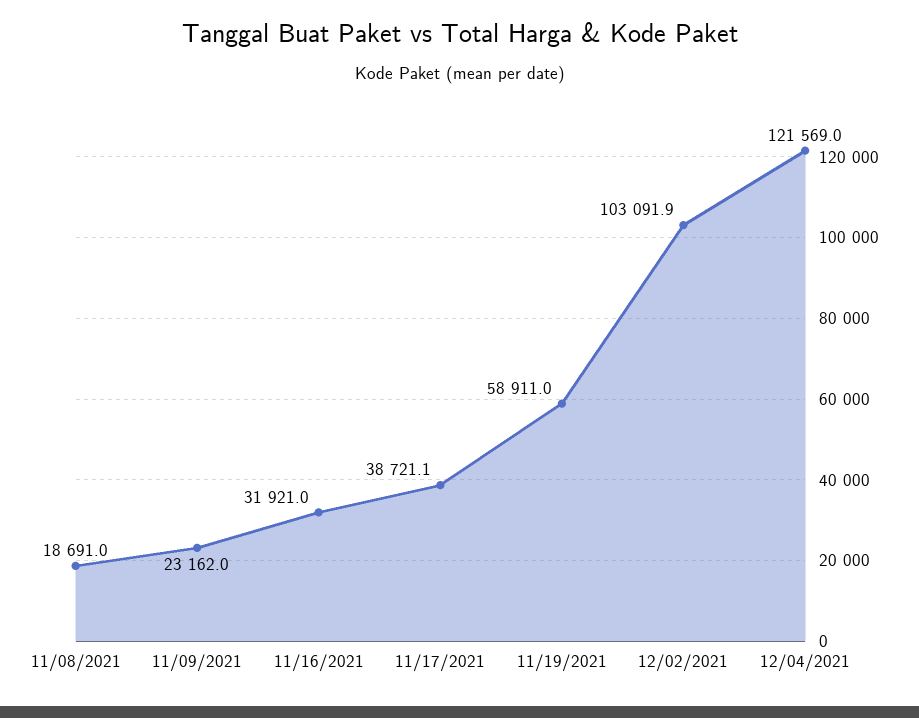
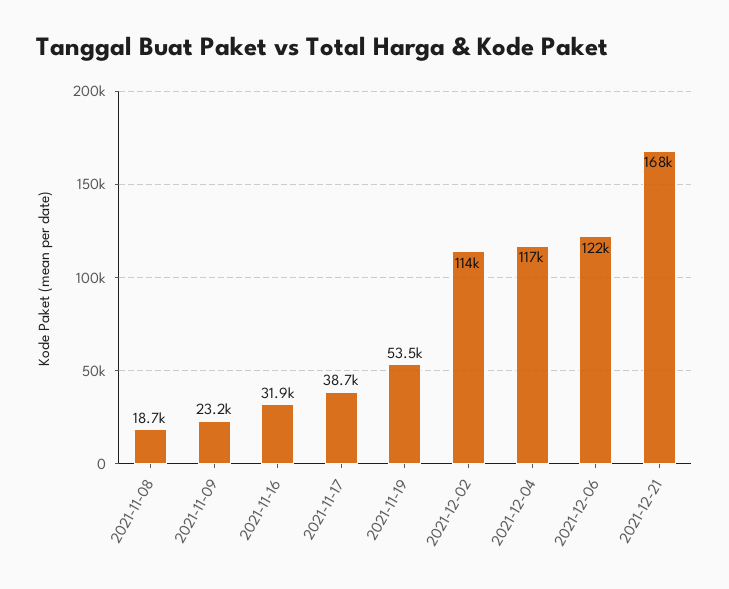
11/19/2021: 58911 -> 53500
12/02/2021: 103091.9 -> 114000
12/04/2021: 121569 -> 117000
2021-12-06: none -> 122000
2021-12-21: none -> 168000

